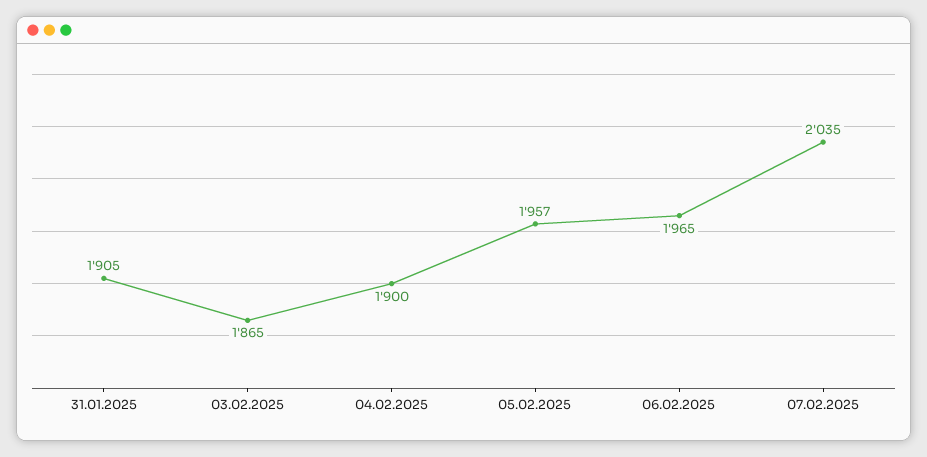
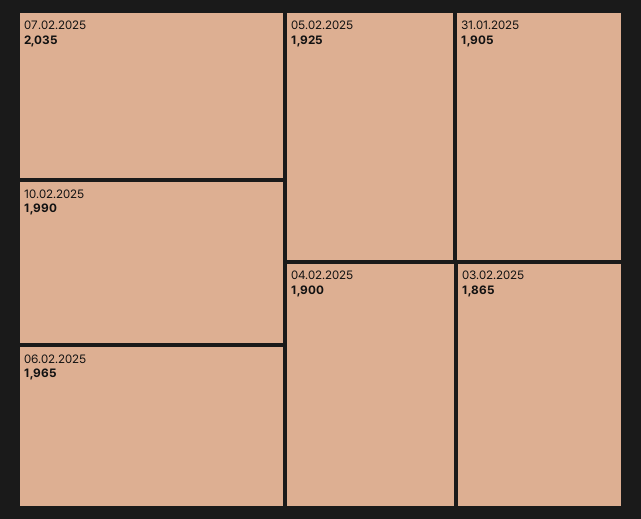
05.02.2025: 1957 -> 1925
10.02.2025: none -> 1990

